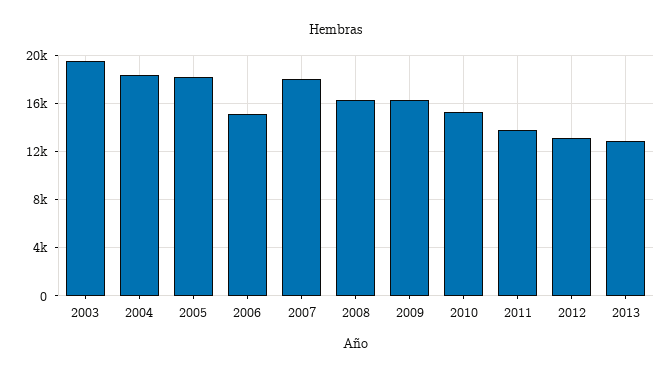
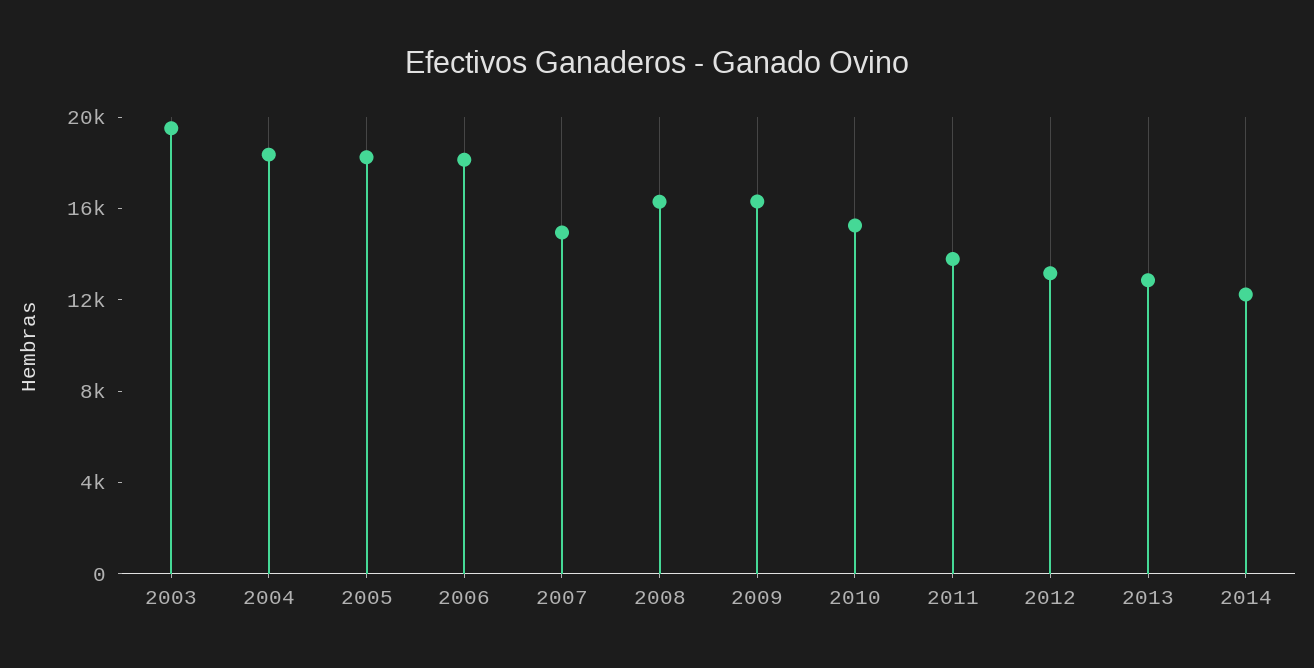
2006: 15000 -> 18000
2007: 18000 -> 15000
2014: none -> 12000

